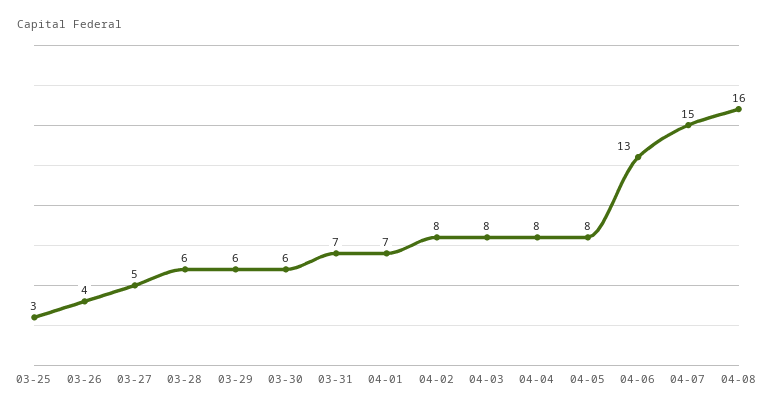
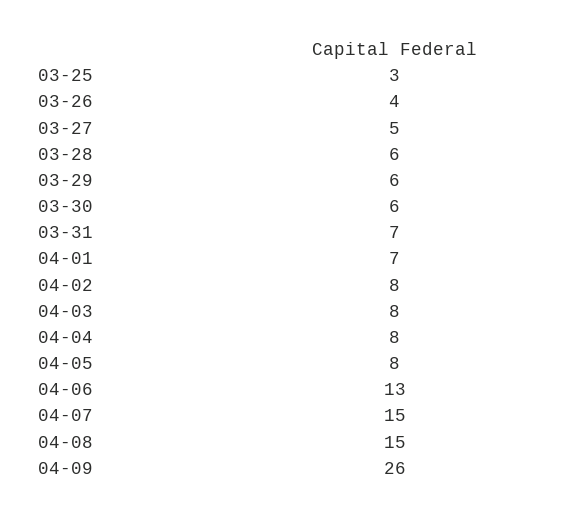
04-08: 16 -> 15
04-09: none -> 26

